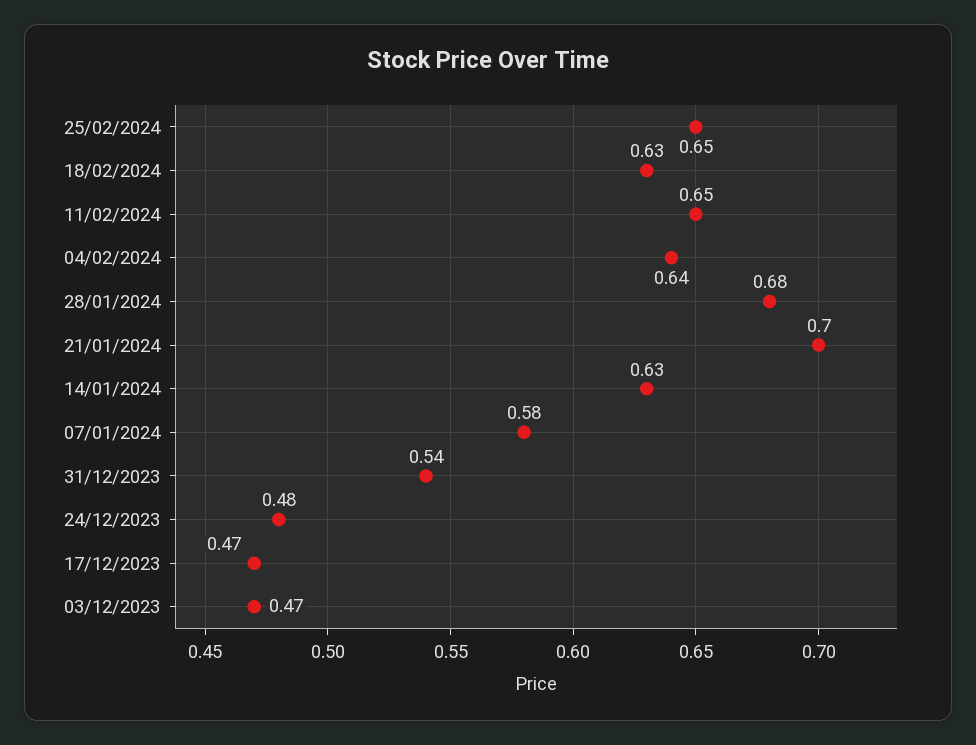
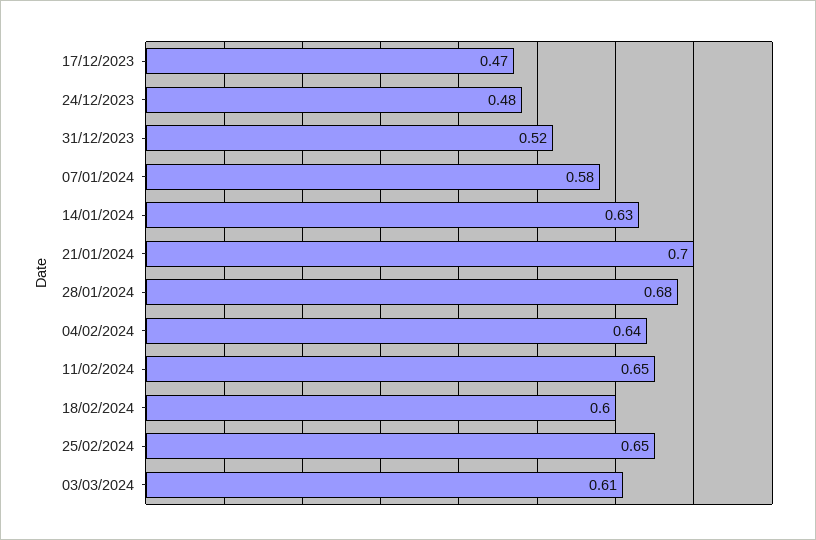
18/02/2024: 0.63 -> 0.6
31/12/2023: 0.54 -> 0.52
03/12/2023: 0.47 -> none
03/03/2024: none -> 0.61

